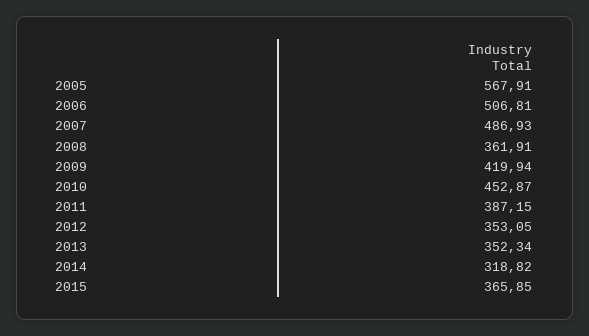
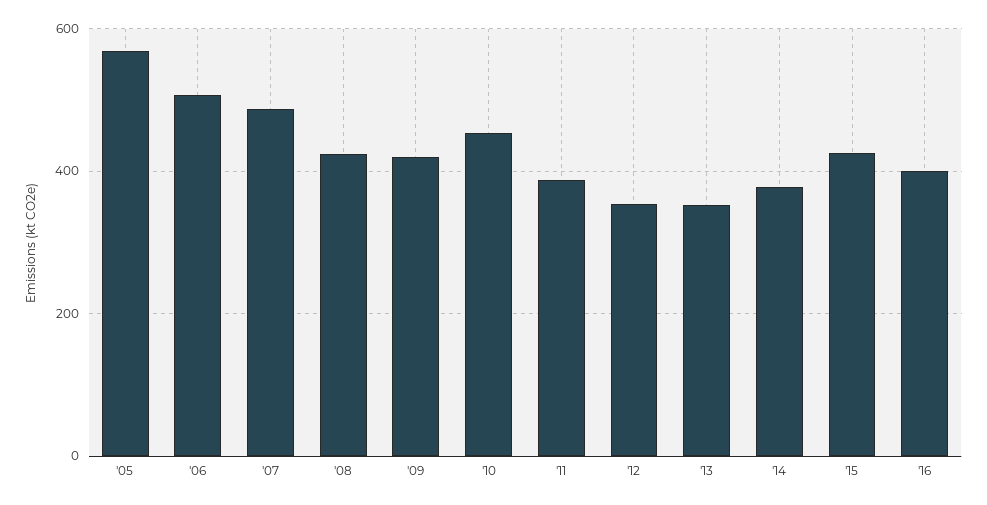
2008: 361.91 -> 420
2014: 318.82 -> 380
2015: 365.85 -> 420
'16: none -> 400

